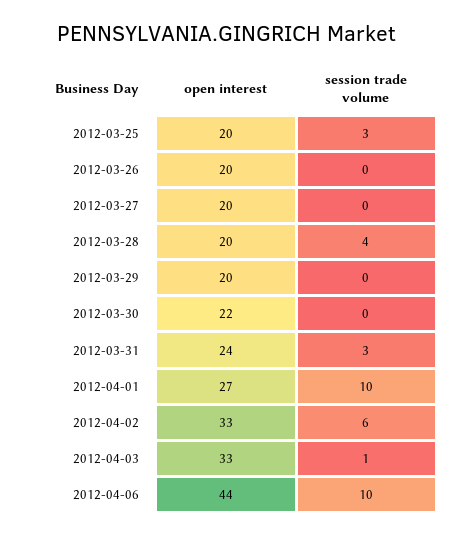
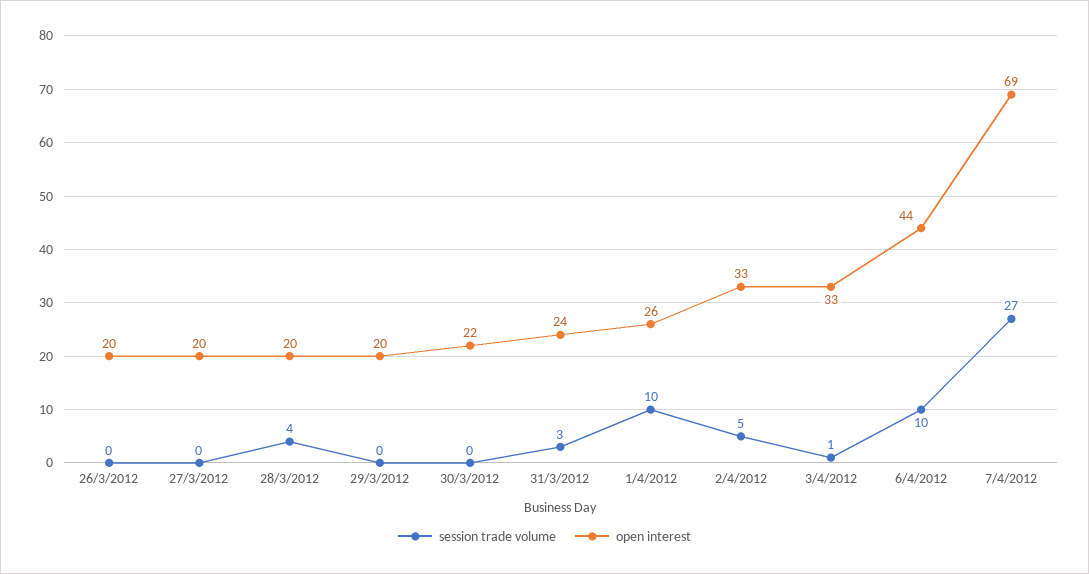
open interest, 2012-03-25: 20 -> none
session trade volume, 2012-03-25: 3 -> none
open interest, 2012-04-01: 27 -> 26
session trade volume, 2012-04-02: 6 -> 5
session trade volume, 7/4/2012: none -> 27
open interest, 7/4/2012: none -> 69

